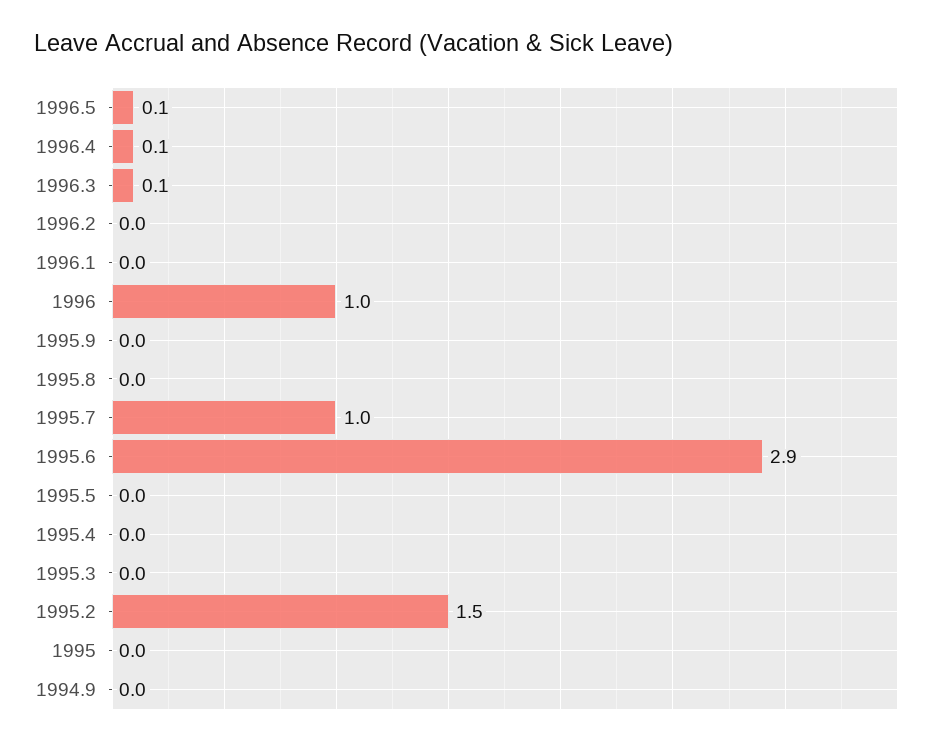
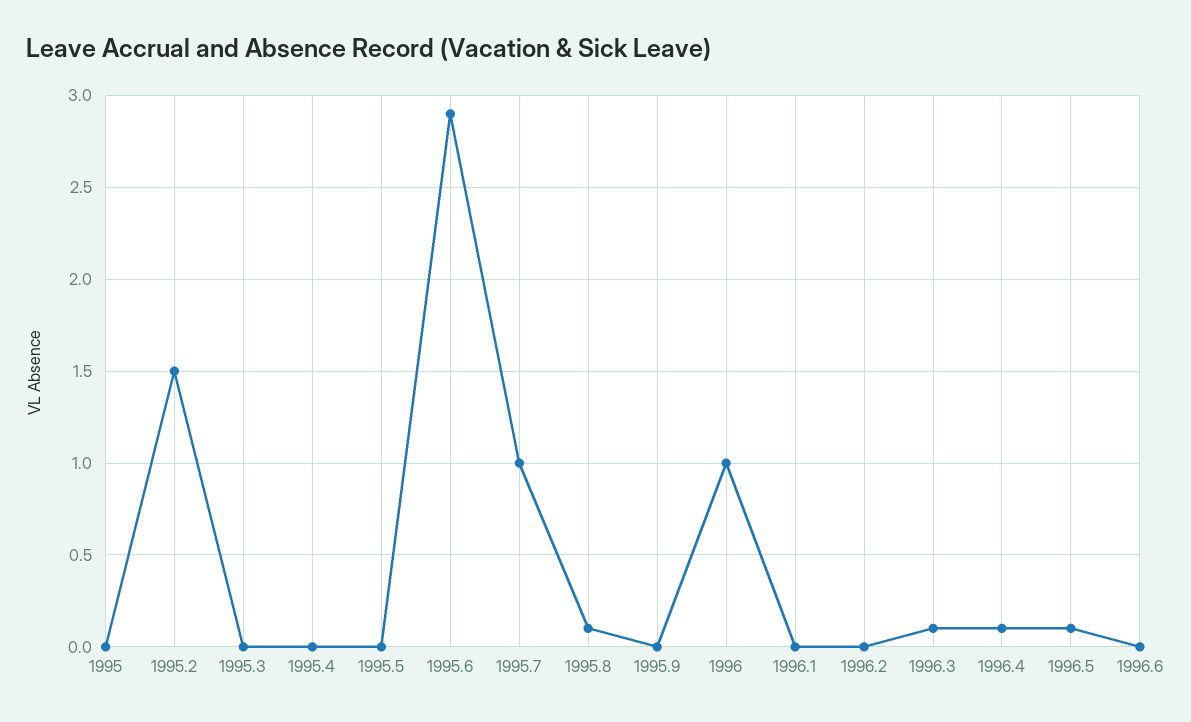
1995.8: 0 -> 0.1
1994.9: 0 -> none
1996.6: none -> 0

